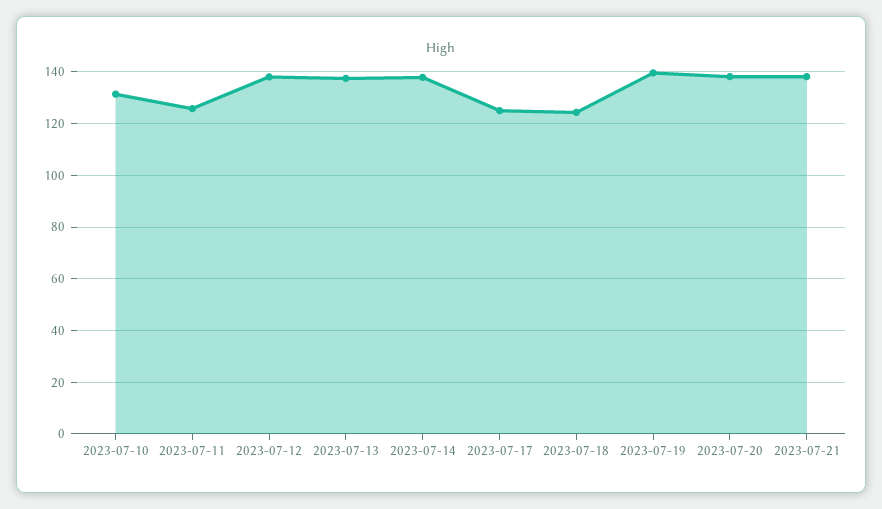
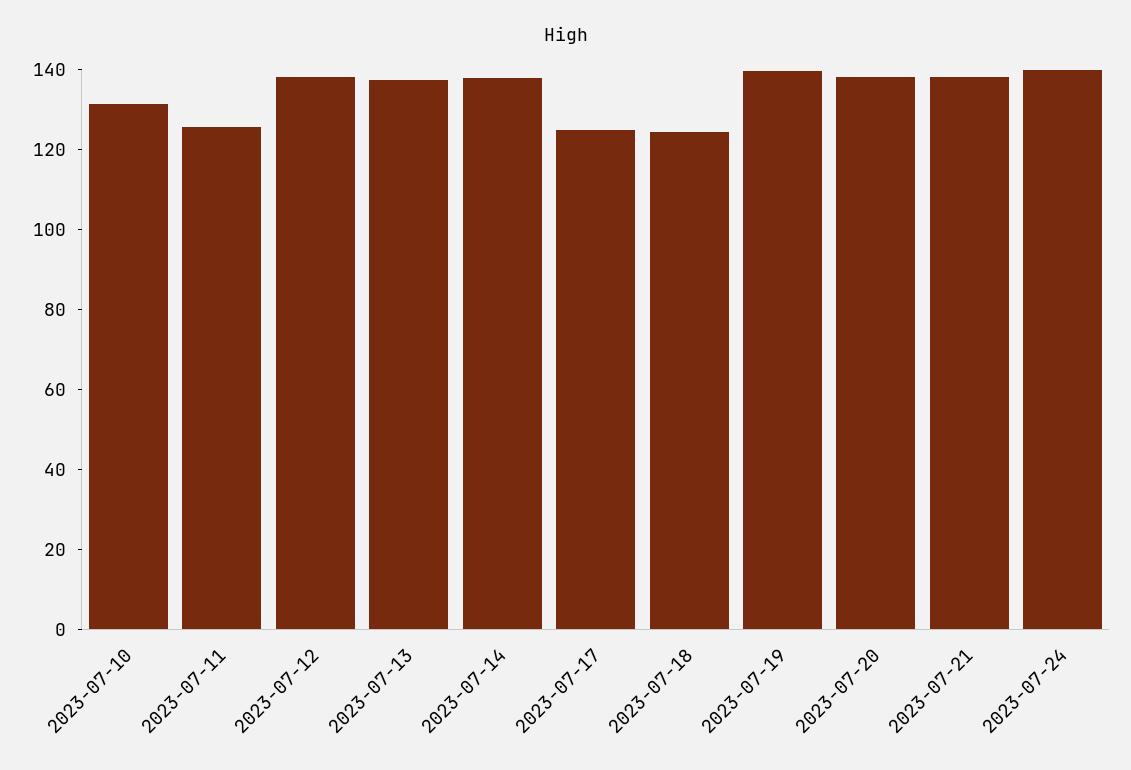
2023-07-24: none -> 140

